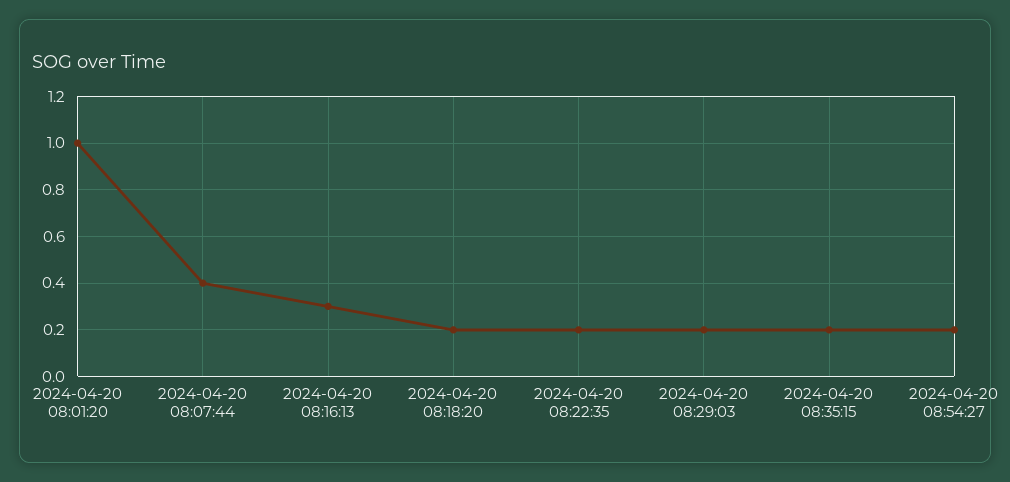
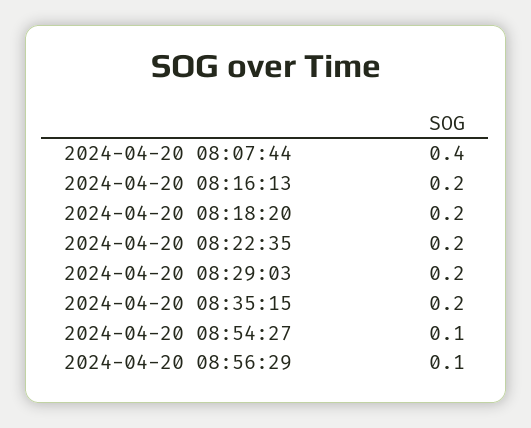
2024-04-20 08:01:20: 1 -> none
2024-04-20 08:16:13: 0.3 -> 0.2
2024-04-20 08:54:27: 0.2 -> 0.1
2024-04-20 08:56:29: none -> 0.1

